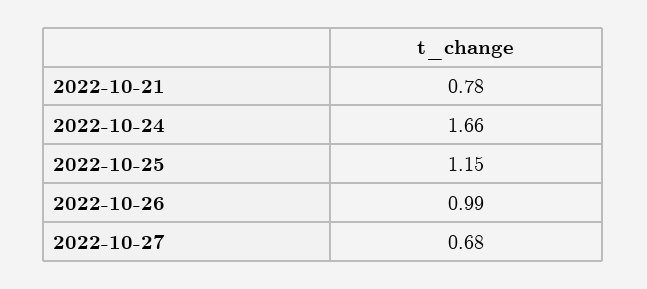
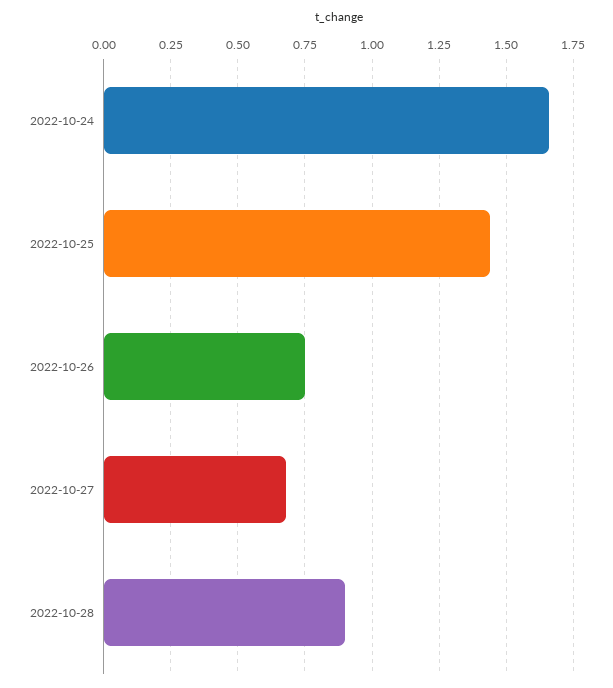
2022-10-21: 0.78 -> none
2022-10-25: 1.15 -> 1.45
2022-10-26: 0.99 -> 0.75
2022-10-28: none -> 0.9

